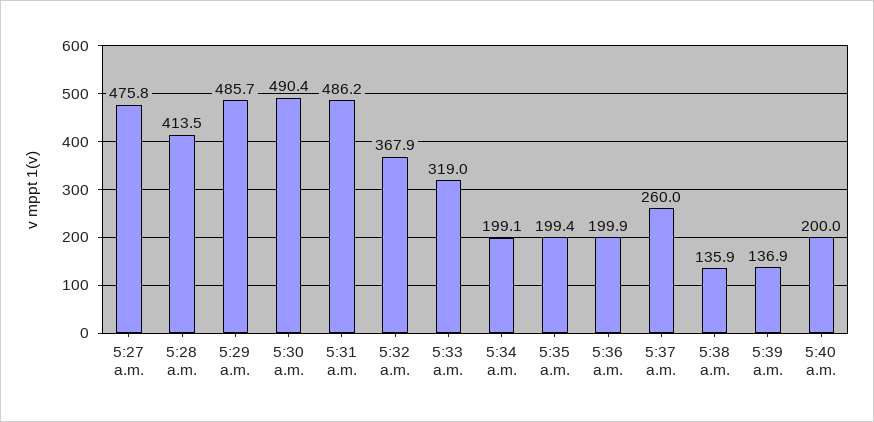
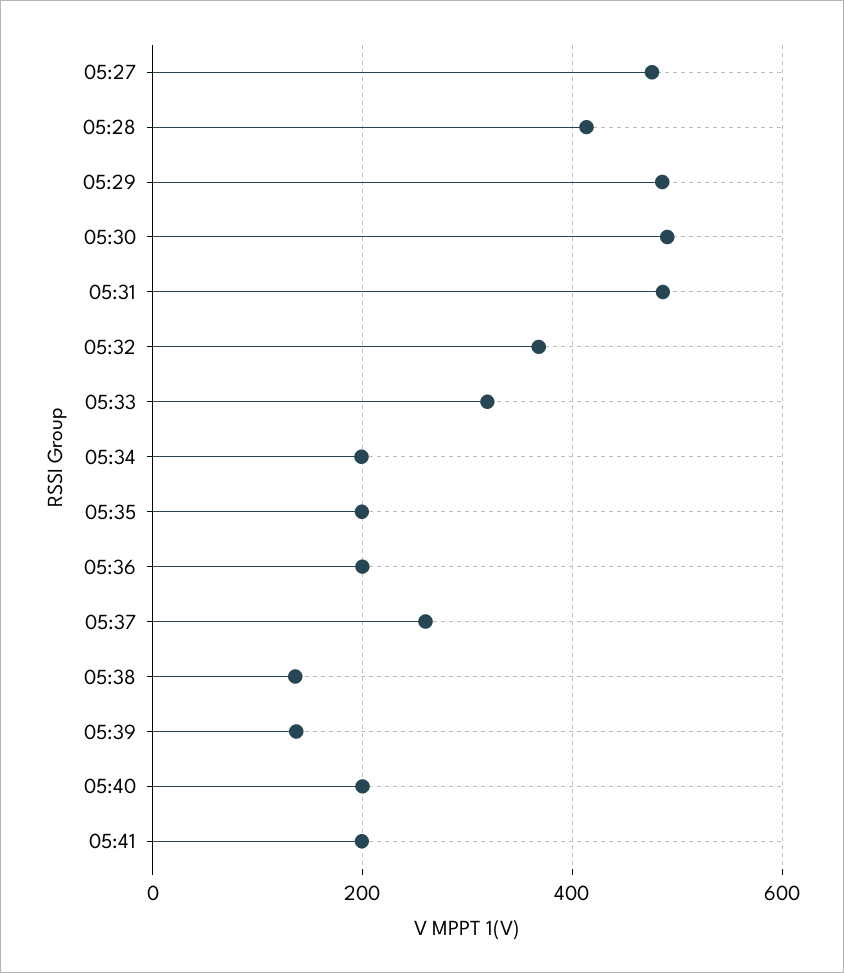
05:41: none -> 200

